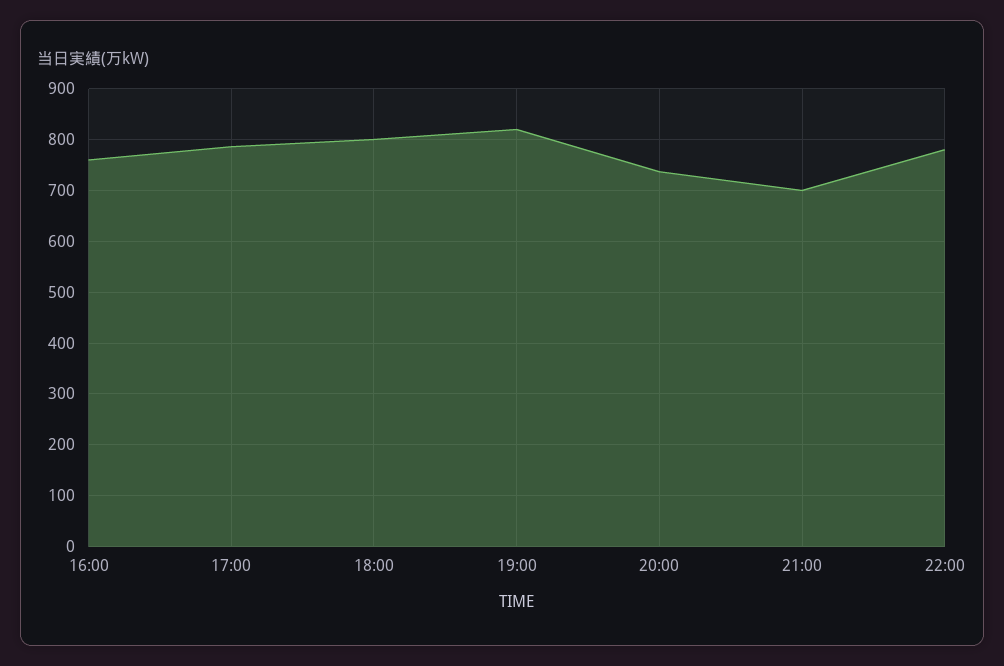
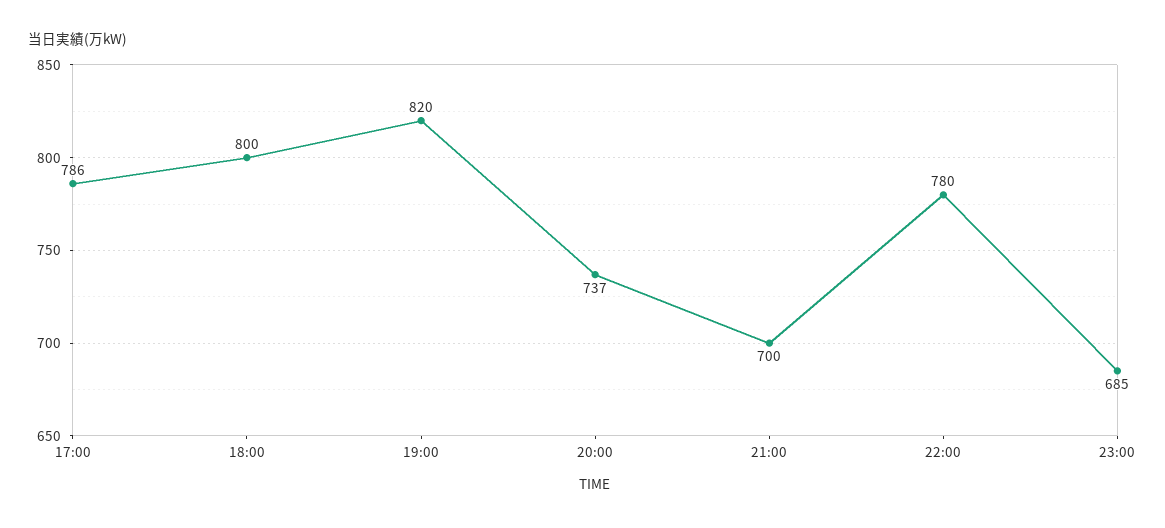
16:00: 760 -> none
23:00: none -> 685

